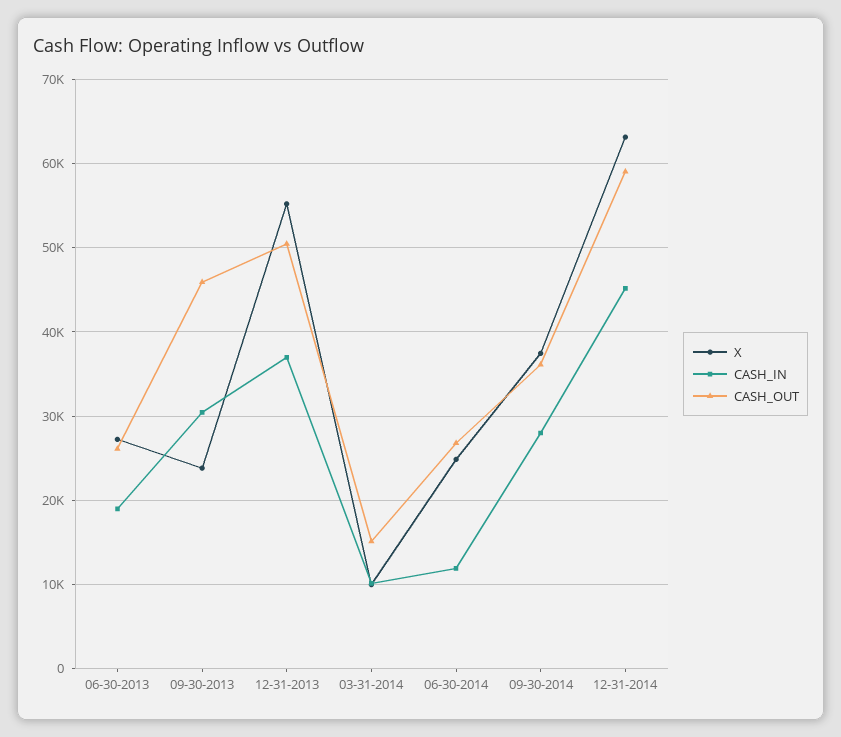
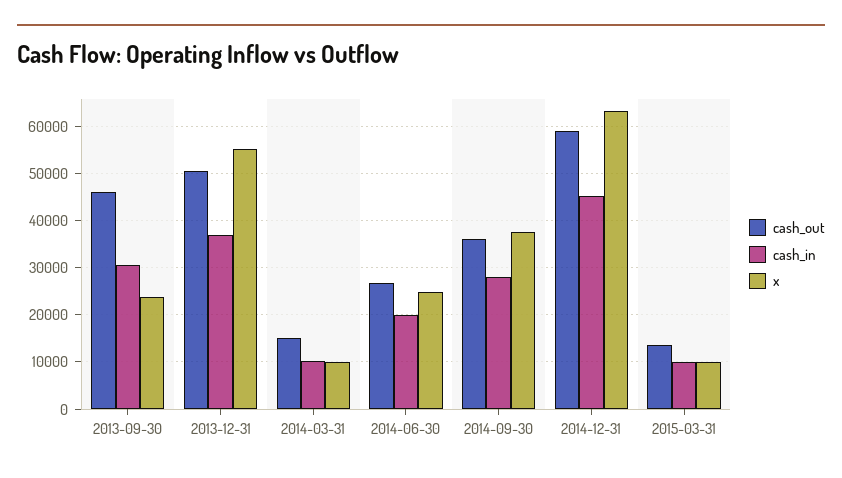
X, 06-30-2013: 27000 -> none
CASH_IN, 06-30-2013: 19000 -> none
CASH_OUT, 06-30-2013: 26000 -> none
CASH_IN, 06-30-2014: 12000 -> 20000
CASH_OUT, 2015-03-31: none -> 14000
CASH_IN, 2015-03-31: none -> 10000
X, 2015-03-31: none -> 10000

